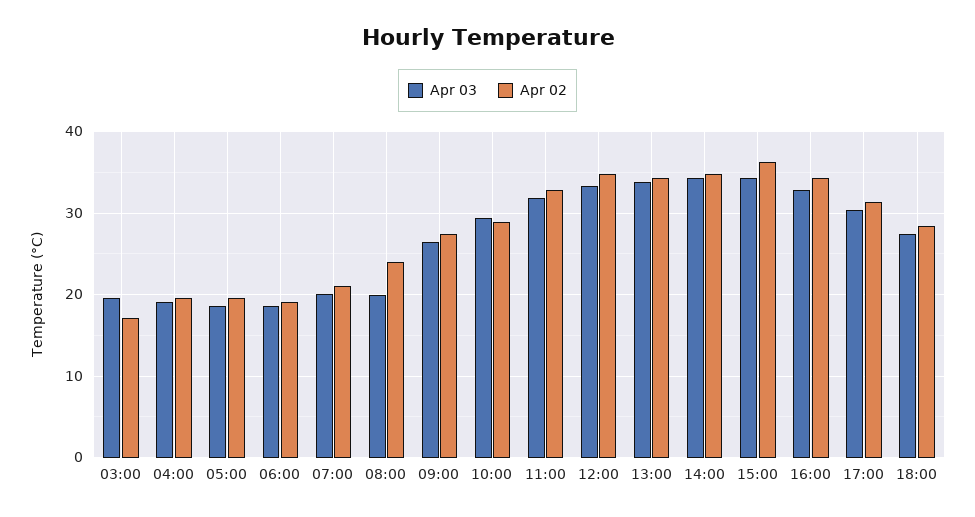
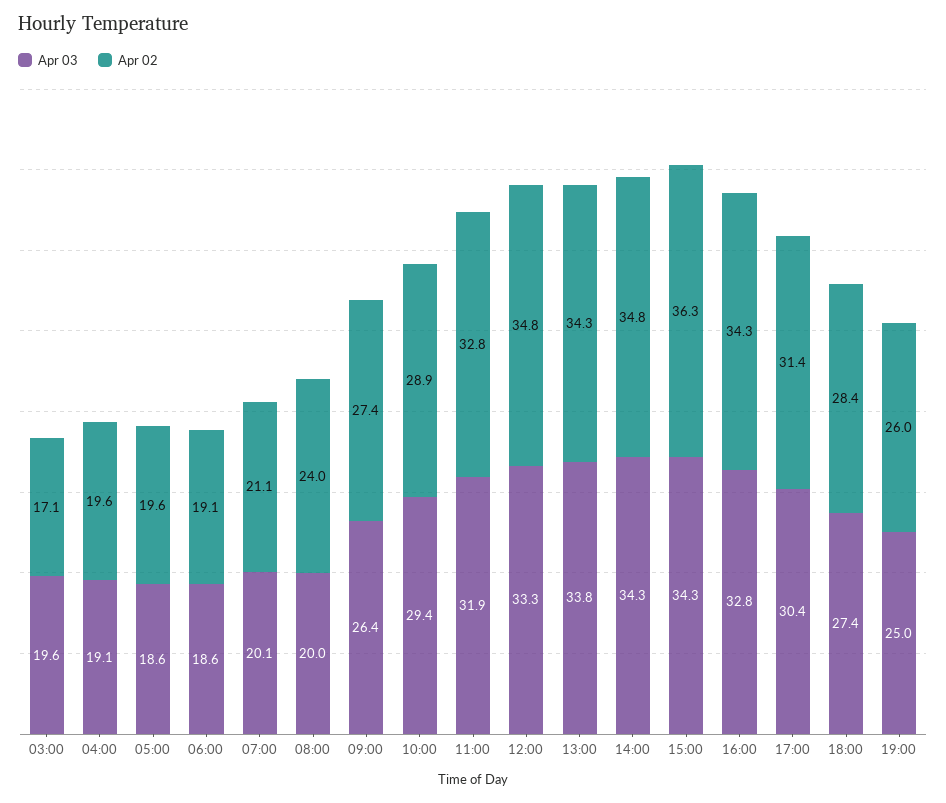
Apr 03, 19:00: none -> 25
Apr 02, 19:00: none -> 26

